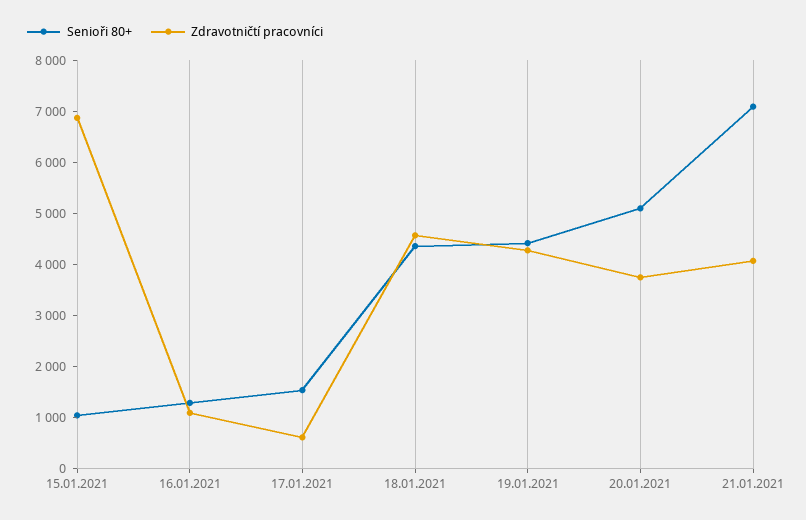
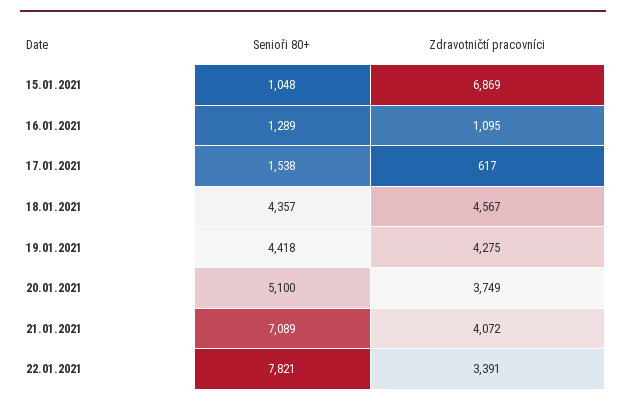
Senioři 80+, 22.01.2021: none -> 7821
Zdravotničtí pracovníci, 22.01.2021: none -> 3391

